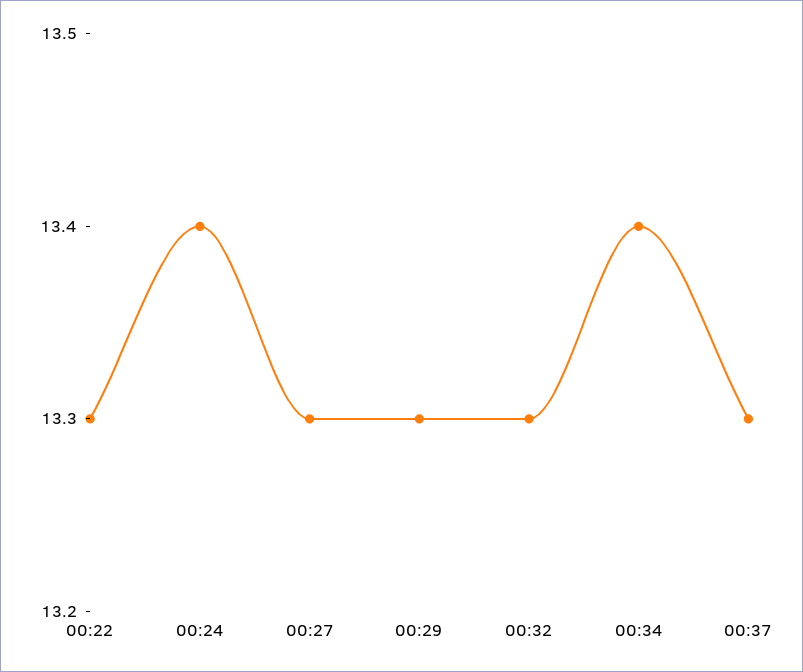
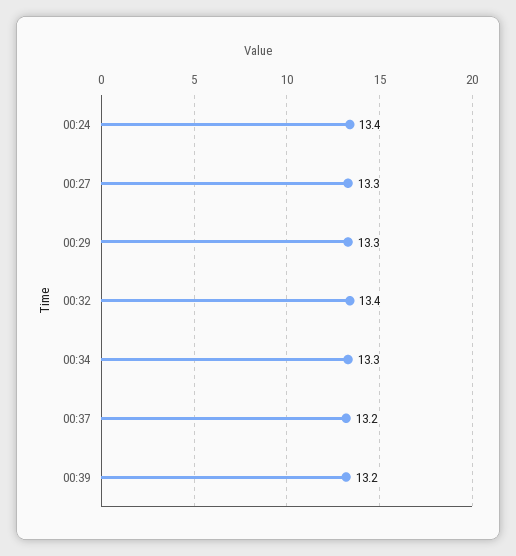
00:22: 13.3 -> none
00:32: 13.3 -> 13.4
00:34: 13.4 -> 13.3
00:37: 13.3 -> 13.2
00:39: none -> 13.2

